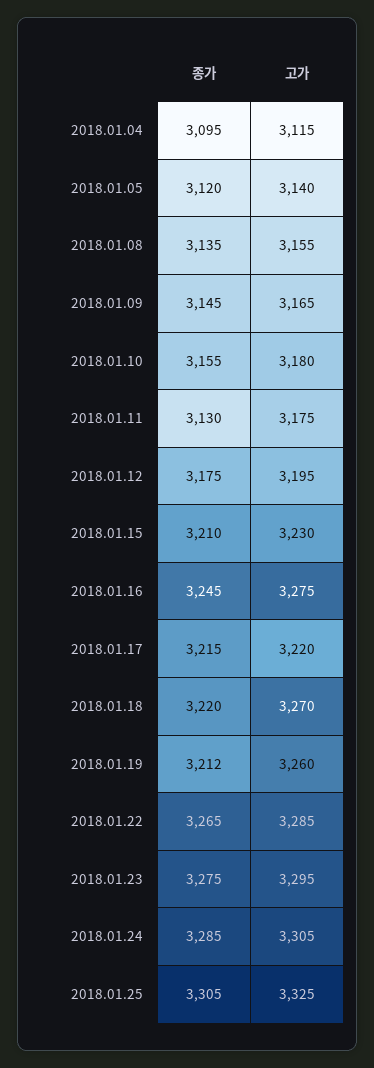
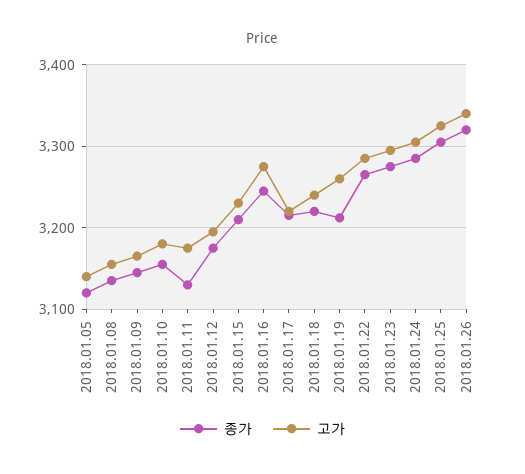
종가, 2018.01.04: 3095 -> none
고가, 2018.01.04: 3115 -> none
고가, 2018.01.18: 3270 -> 3240
종가, 2018.01.26: none -> 3320
고가, 2018.01.26: none -> 3340

